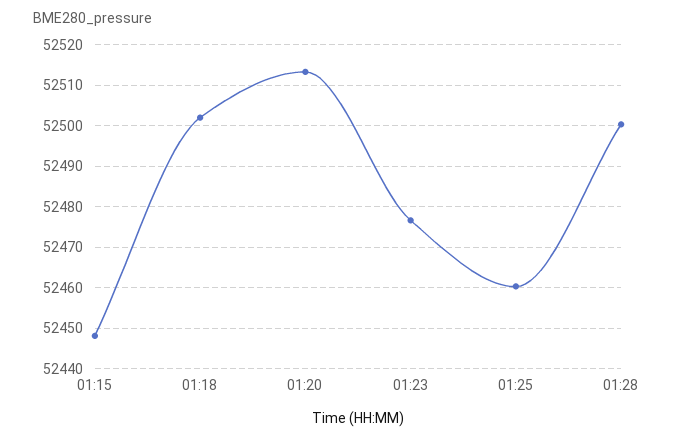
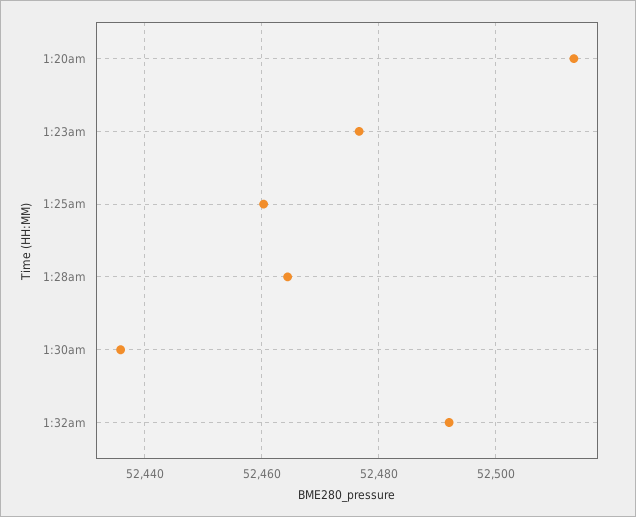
01:15: 52448 -> none
01:18: 52502 -> none
01:28: 52500 -> 52464
1:30am: none -> 52436
1:32am: none -> 52492

